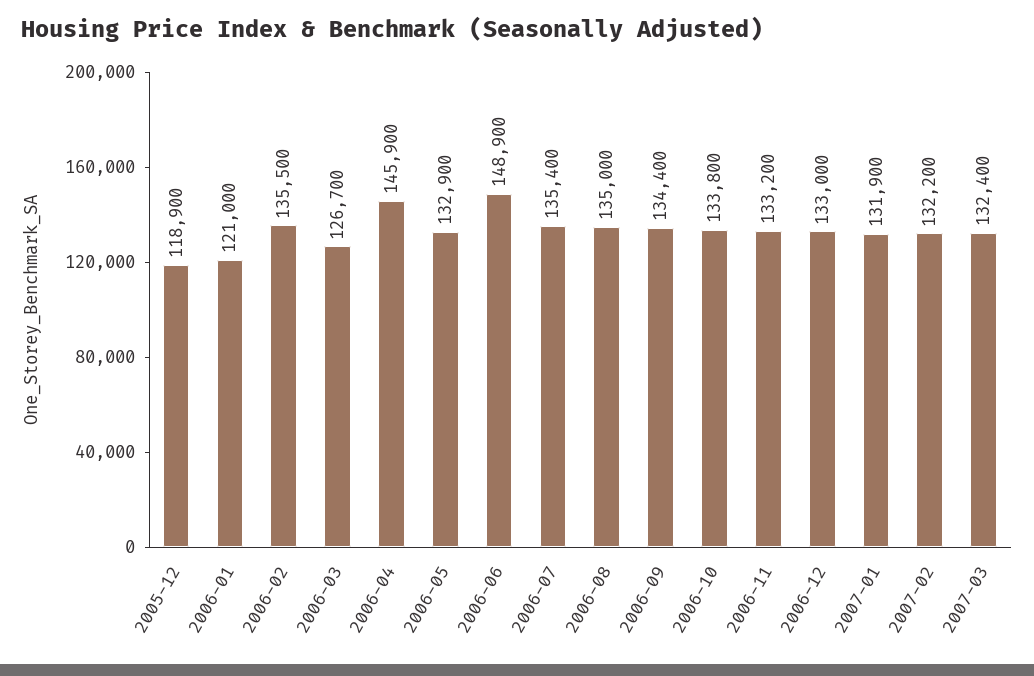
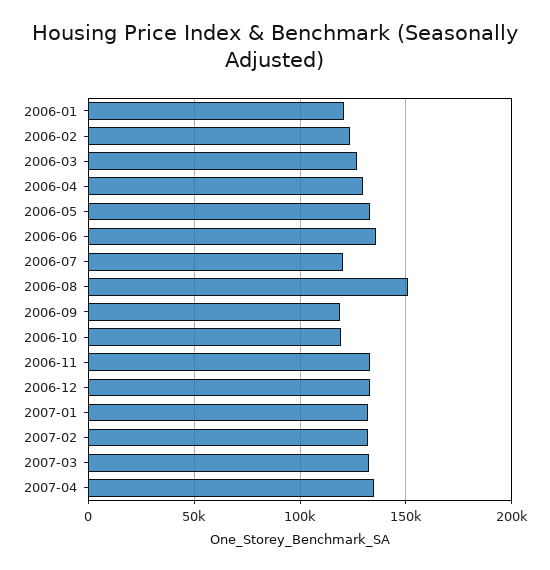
2005-12: 118900 -> none
2006-02: 135500 -> 125000
2006-04: 145900 -> 130000
2006-06: 148900 -> 135000
2006-07: 135400 -> 120000
2006-08: 135000 -> 150000
2006-09: 134400 -> 120000
2006-10: 133800 -> 120000
2007-04: none -> 135000

